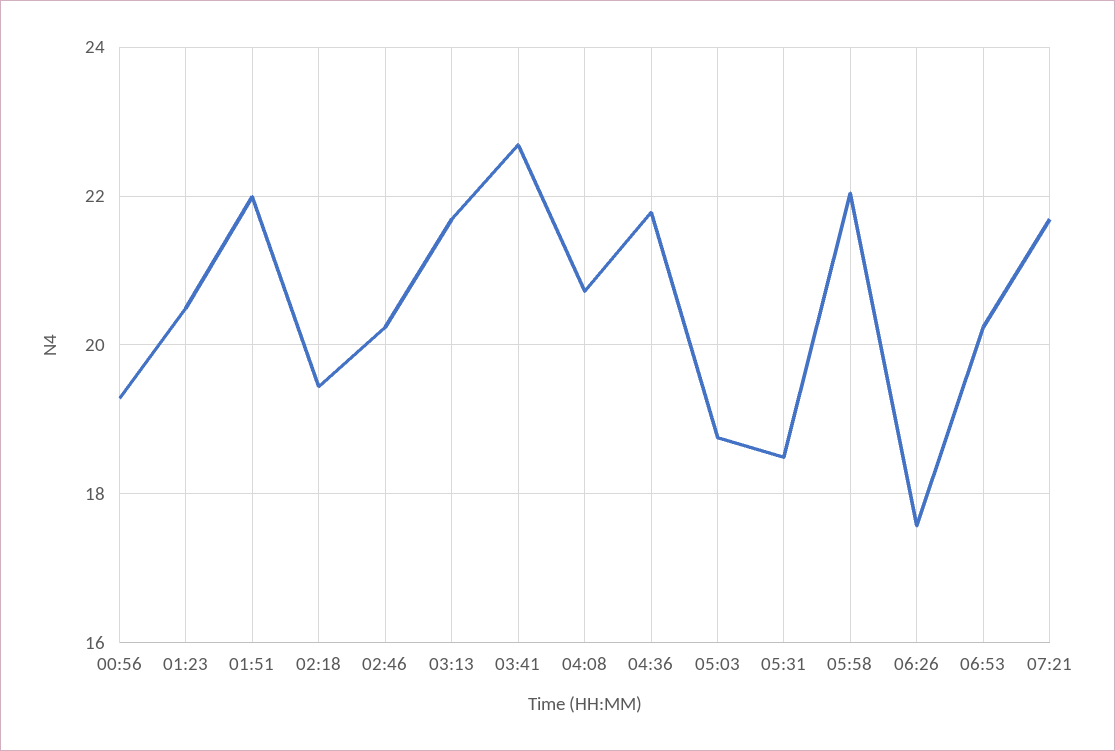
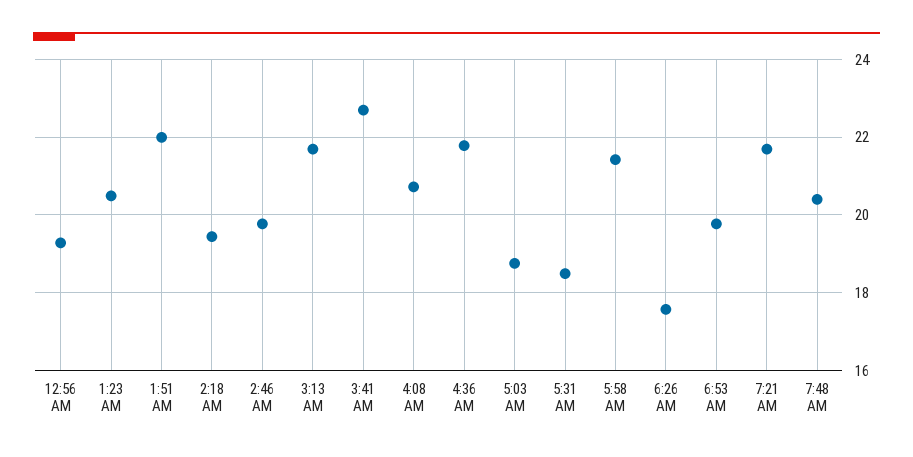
02:46: 20.2 -> 19.8
05:58: 22 -> 21.4
06:53: 20.2 -> 19.8
7:48 AM: none -> 20.4

